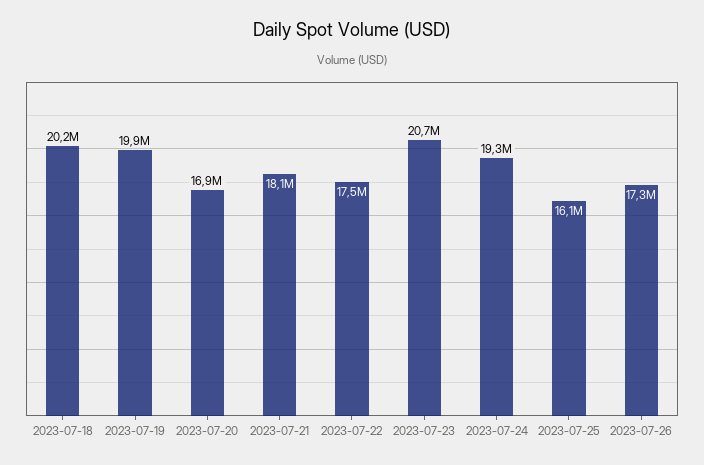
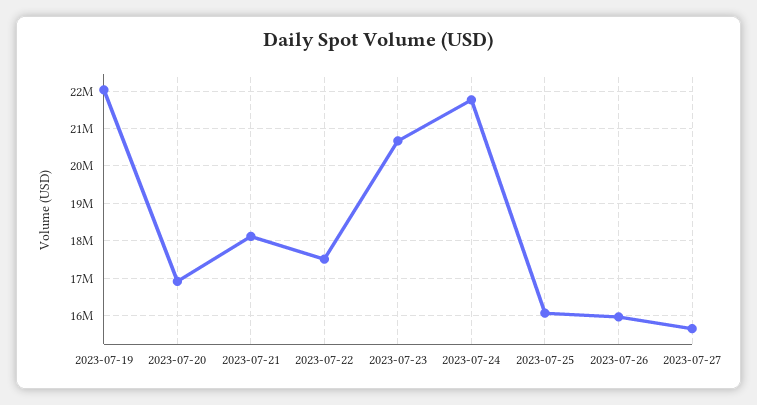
2023-07-18: 20200000 -> none
2023-07-19: 19900000 -> 22000000
2023-07-24: 19300000 -> 21800000
2023-07-26: 17300000 -> 16000000
2023-07-27: none -> 15600000

